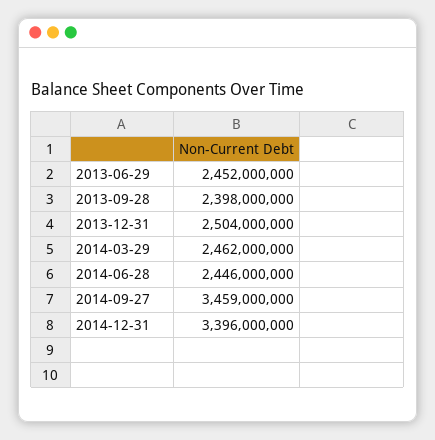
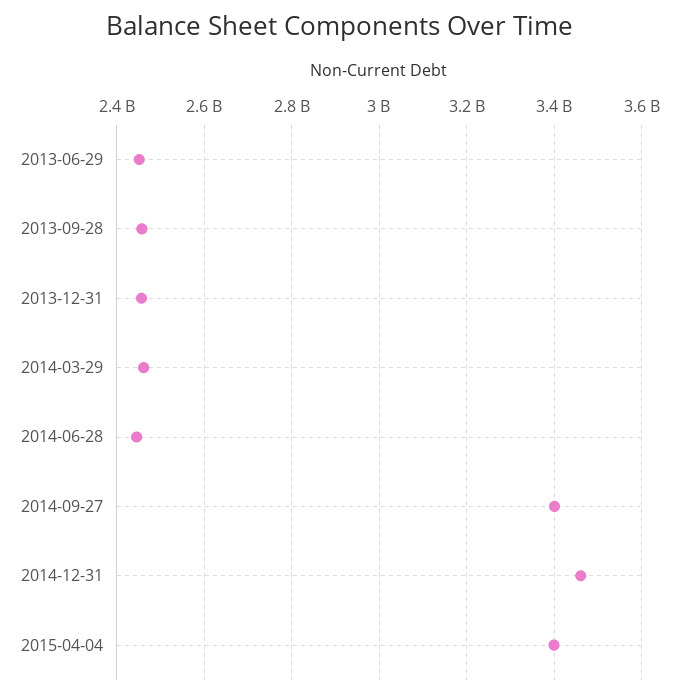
2013-09-28: 2398000000 -> 2460000000
2013-12-31: 2504000000 -> 2460000000
2014-09-27: 3459000000 -> 3400000000
2014-12-31: 3396000000 -> 3460000000
2015-04-04: none -> 3400000000

